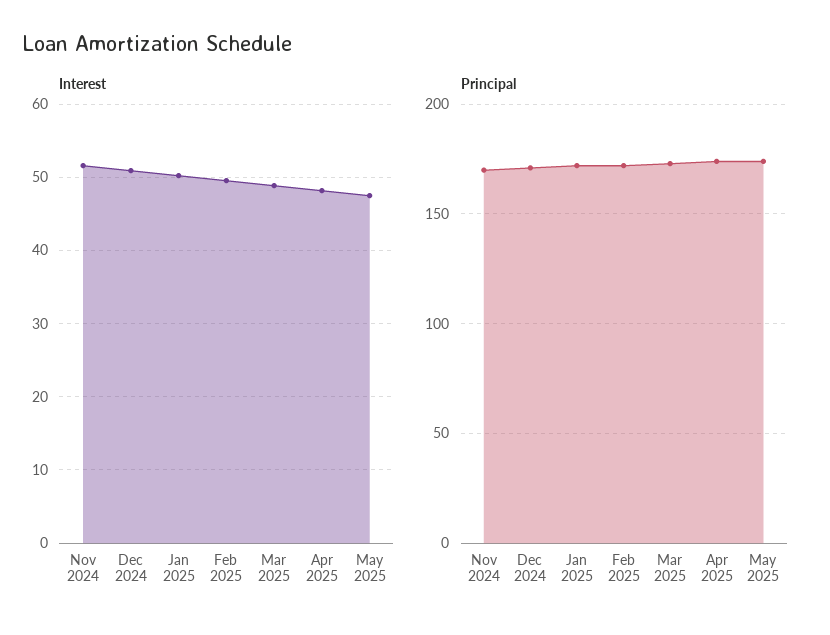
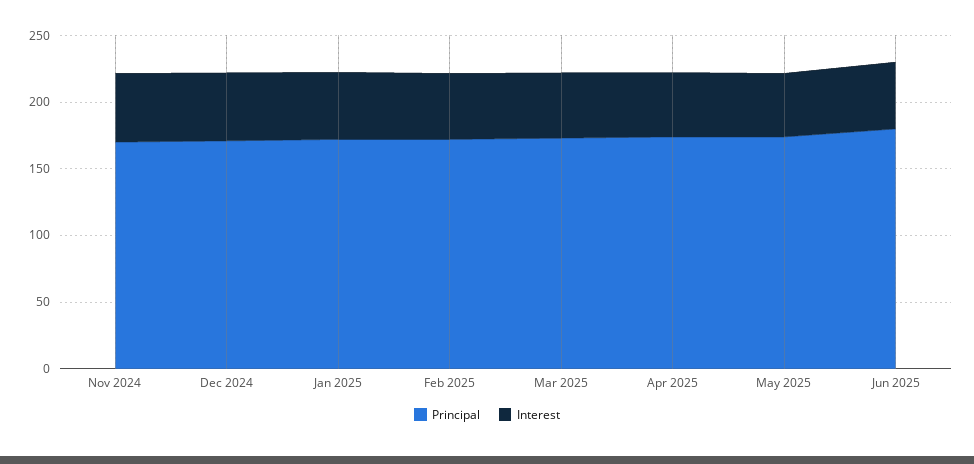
Principal, Jun 2025: none -> 180
Interest, Jun 2025: none -> 50

